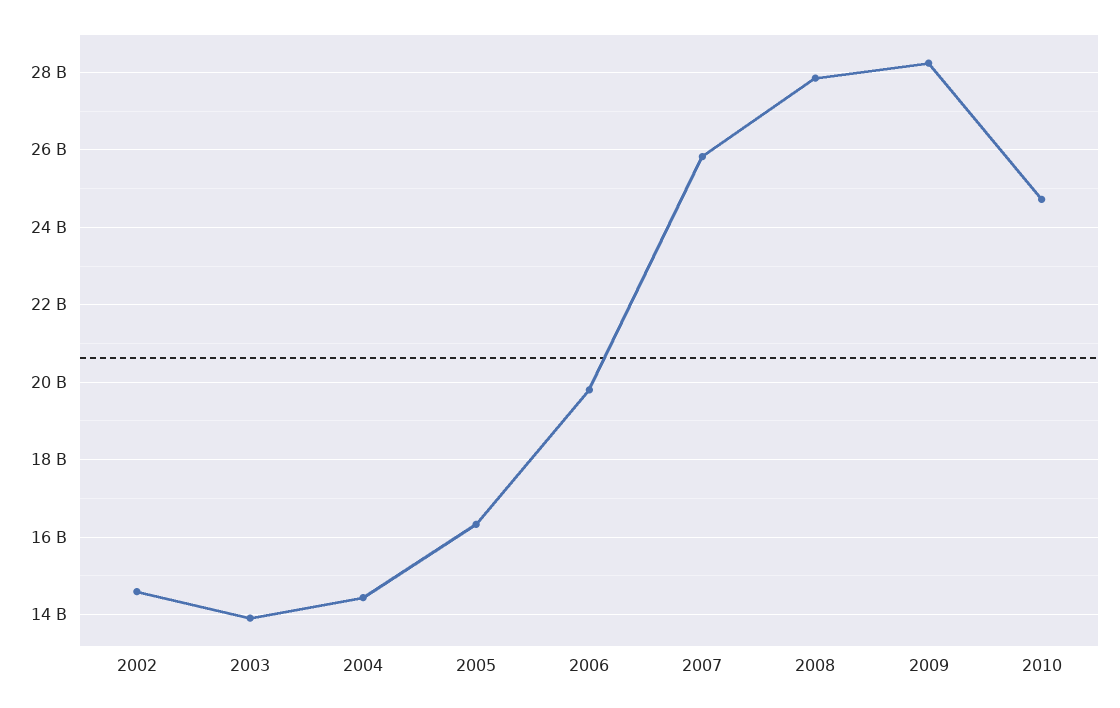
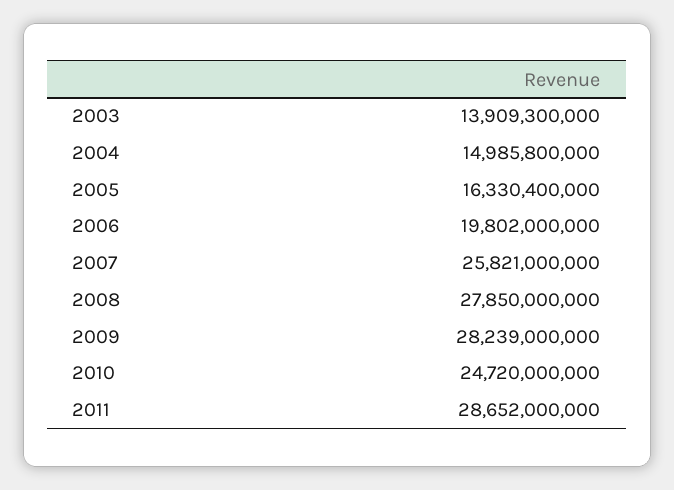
2002: 14600000000 -> none
2004: 14400000000 -> 14985800000
2011: none -> 28652000000

